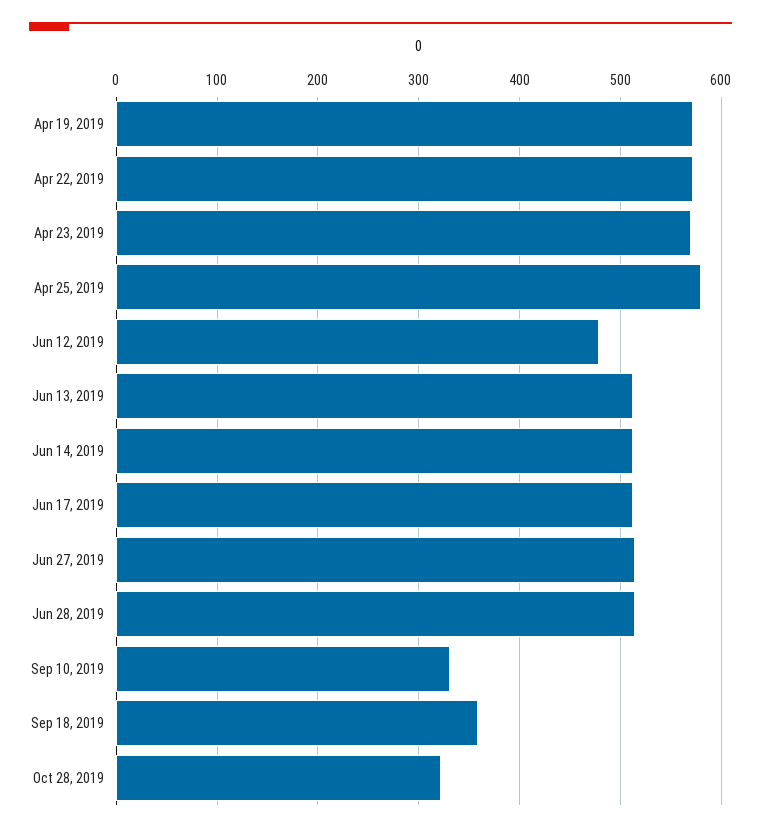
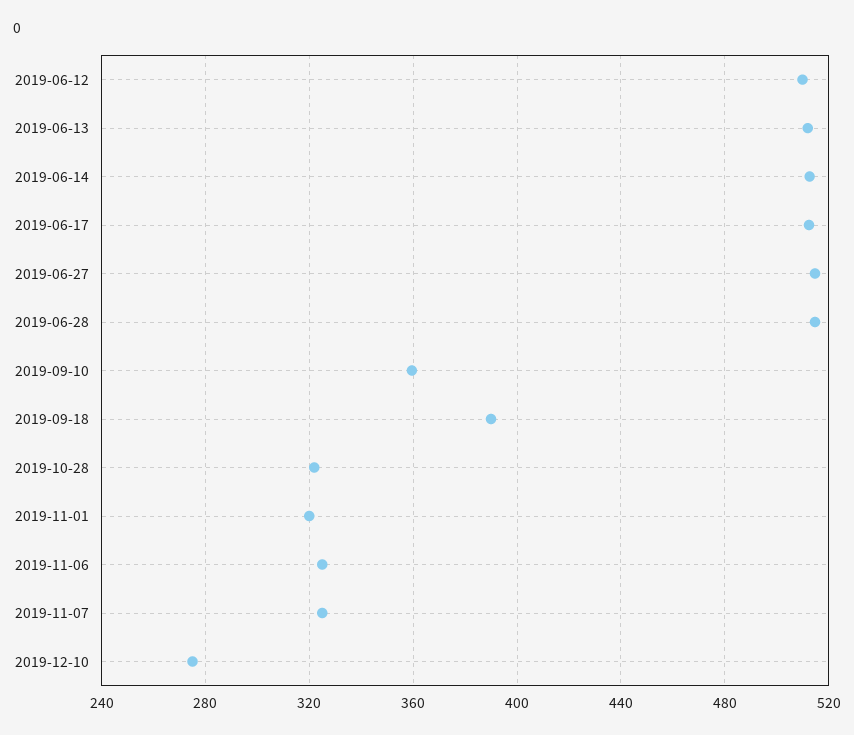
Apr 19, 2019: 570 -> none
Apr 22, 2019: 570 -> none
Apr 23, 2019: 570 -> none
Apr 25, 2019: 580 -> none
Jun 12, 2019: 480 -> 510
Sep 10, 2019: 330 -> 360
Sep 18, 2019: 360 -> 390
2019-11-01: none -> 320
2019-11-06: none -> 325
2019-11-07: none -> 325
2019-12-10: none -> 275

